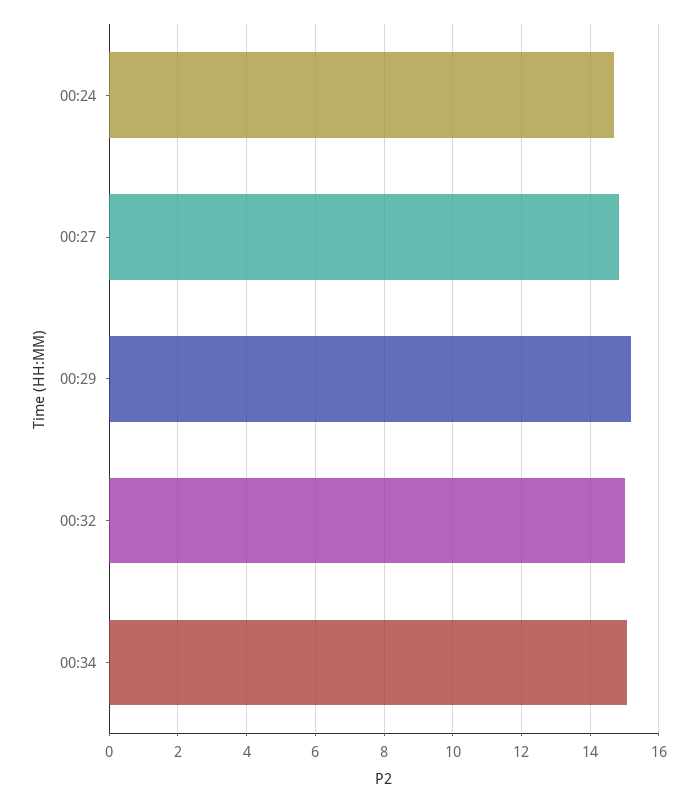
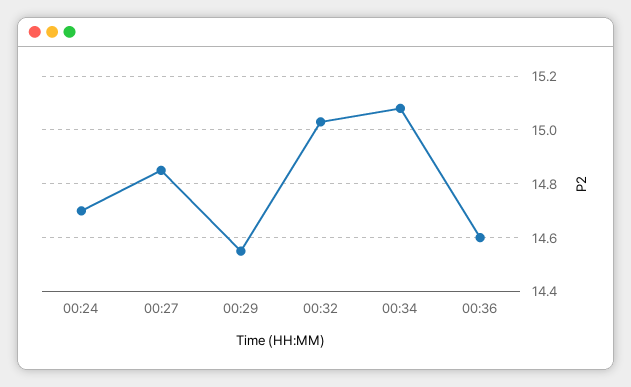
00:29: 15.2 -> 14.55
00:36: none -> 14.6

